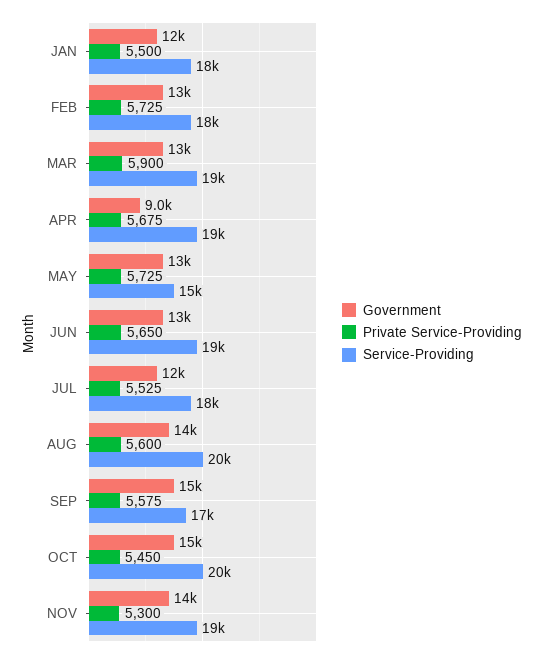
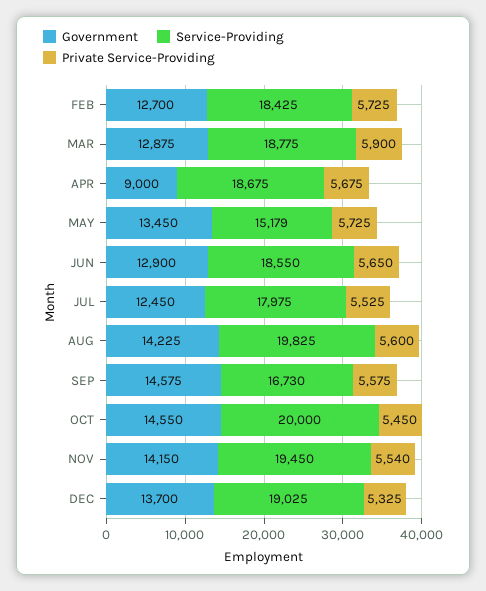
Government, JAN: 12000 -> none
Private Service-Providing, JAN: 5500 -> none
Service-Providing, JAN: 18000 -> none
Private Service-Providing, NOV: 5300 -> 5540
Government, DEC: none -> 13700
Service-Providing, DEC: none -> 19025
Private Service-Providing, DEC: none -> 5325

